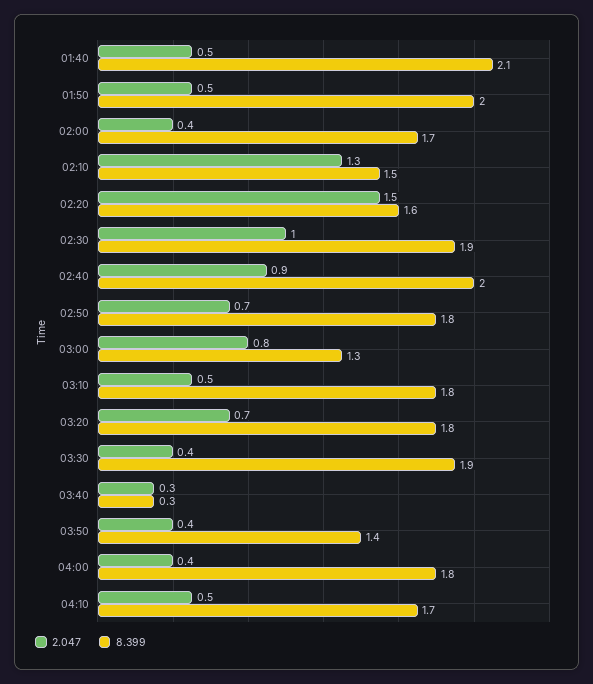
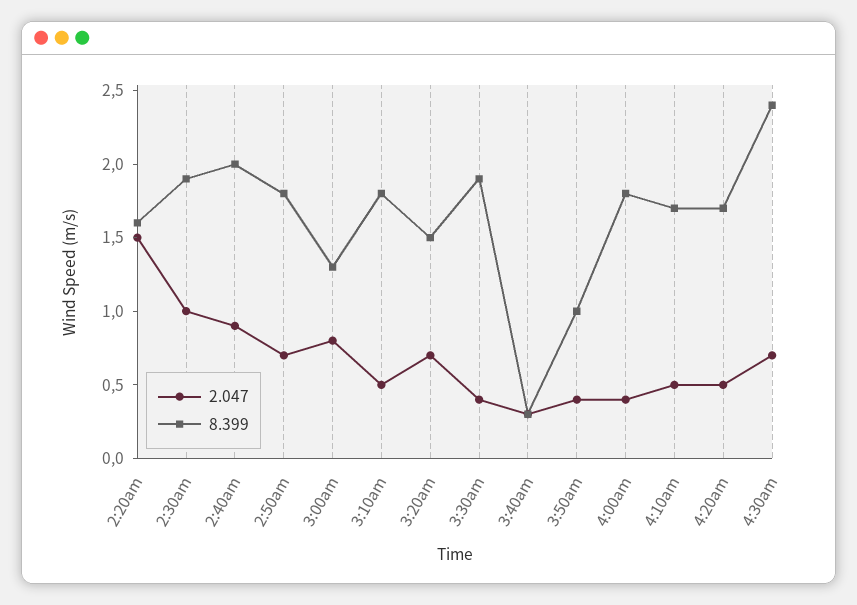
2.047, 01:40: 0.5 -> none
8.399, 01:40: 2.1 -> none
2.047, 01:50: 0.5 -> none
8.399, 01:50: 2 -> none
2.047, 02:00: 0.4 -> none
8.399, 02:00: 1.7 -> none
2.047, 02:10: 1.3 -> none
8.399, 02:10: 1.5 -> none
8.399, 03:20: 1.8 -> 1.5
8.399, 03:50: 1.4 -> 1
2.047, 4:20am: none -> 0.5
8.399, 4:20am: none -> 1.7
2.047, 4:30am: none -> 0.7
8.399, 4:30am: none -> 2.4

